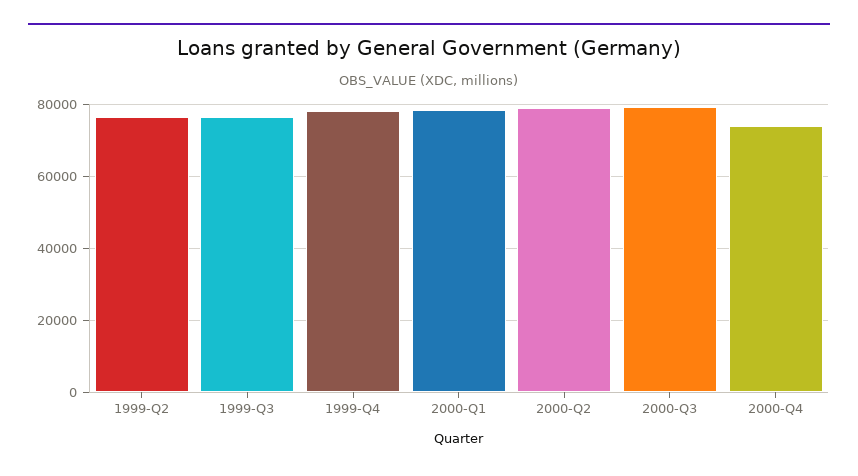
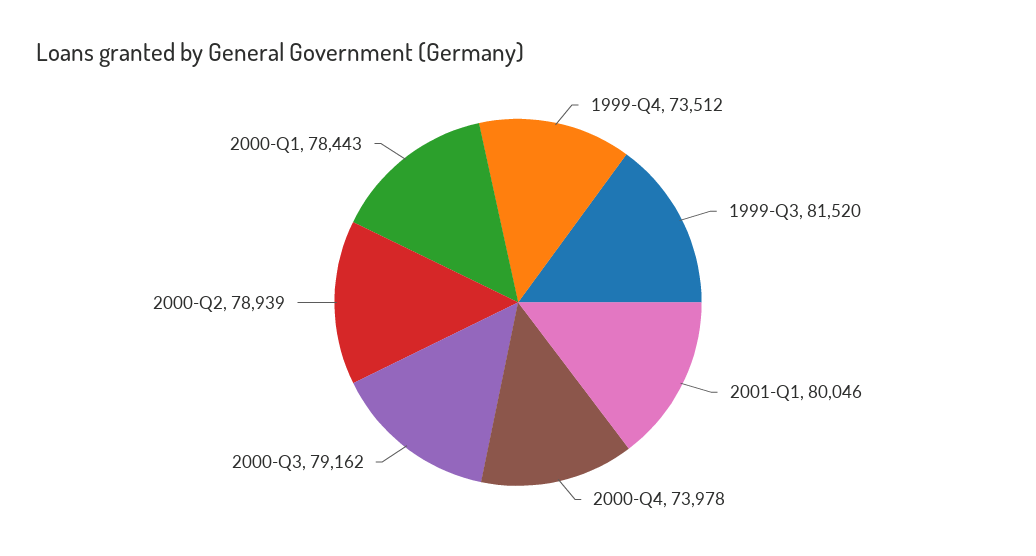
1999-Q2: 76000 -> none
1999-Q3: 76000 -> 81520
1999-Q4: 78000 -> 73512
2001-Q1: none -> 80046

